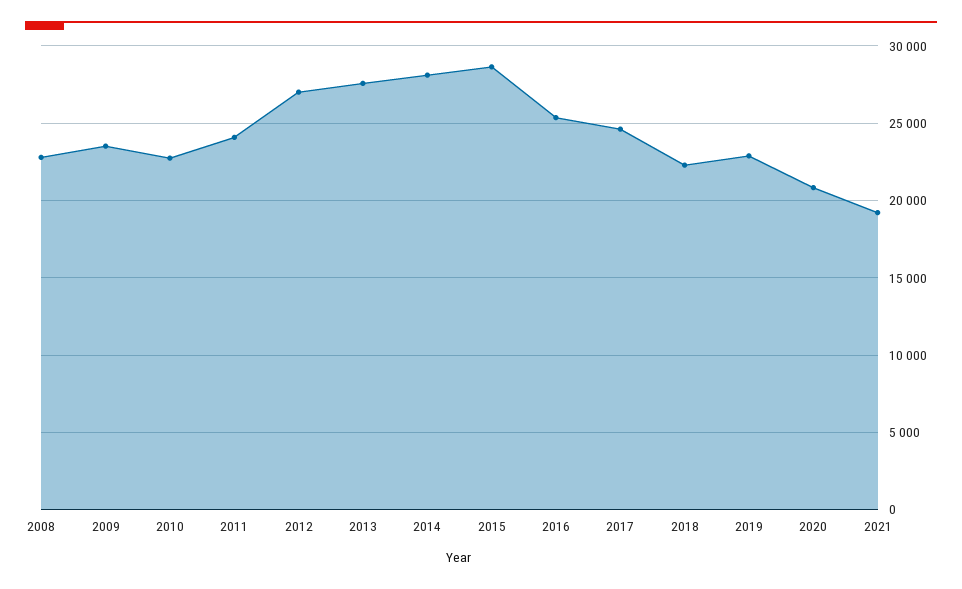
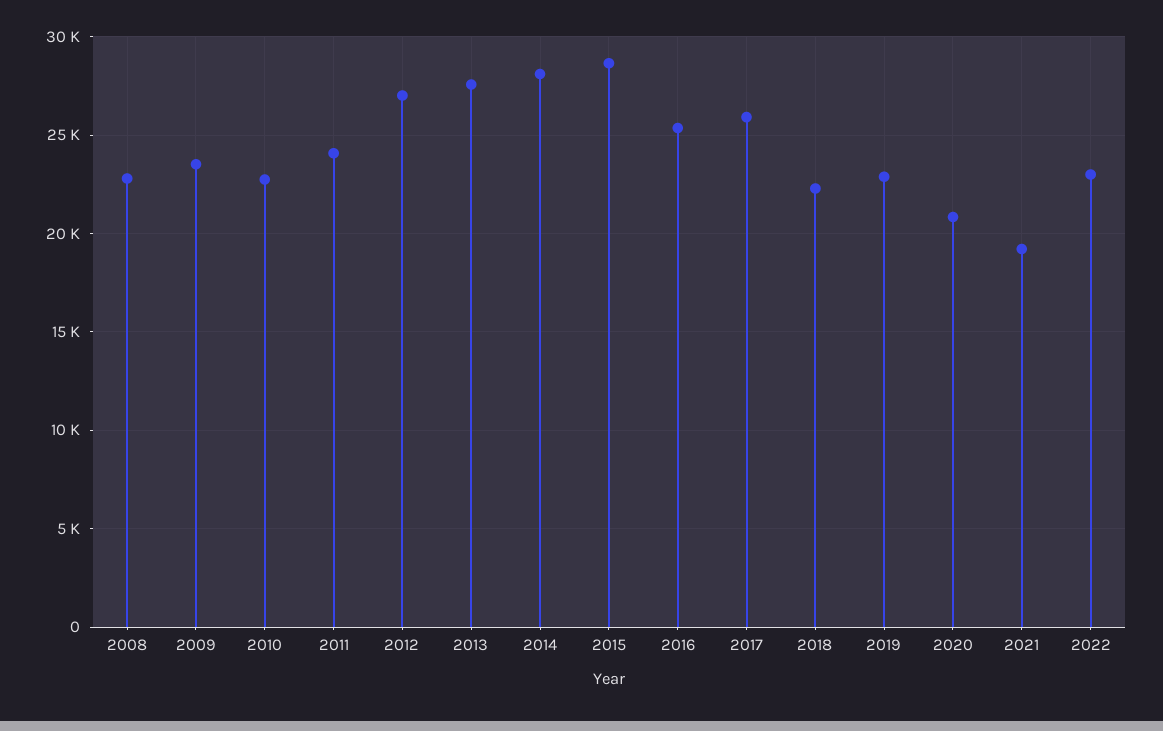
2017: 24500 -> 26000
2022: none -> 23000

